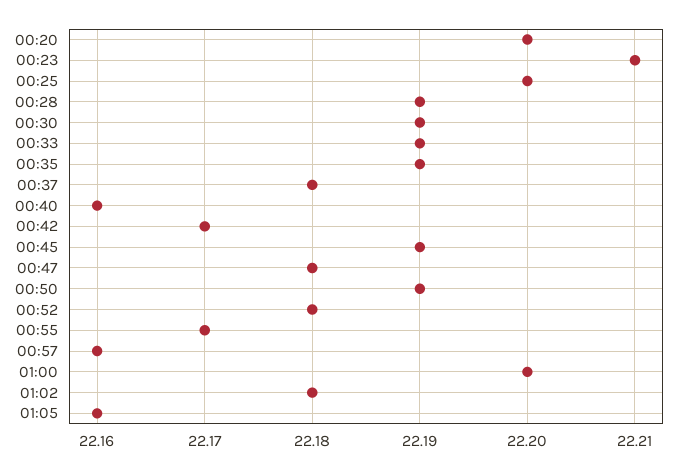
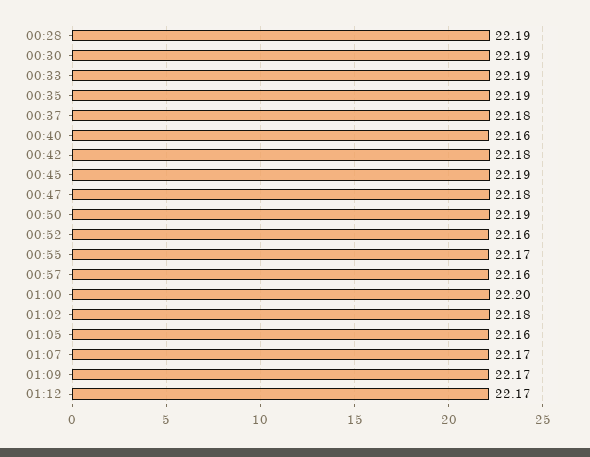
00:20: 22.2 -> none
00:23: 22.21 -> none
00:25: 22.2 -> none
00:42: 22.17 -> 22.18
00:52: 22.18 -> 22.16
01:07: none -> 22.17
01:09: none -> 22.17
01:12: none -> 22.17

